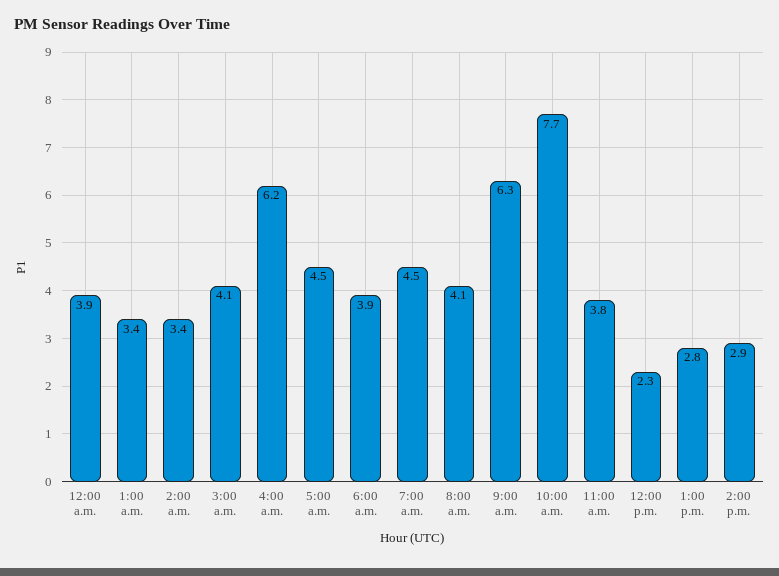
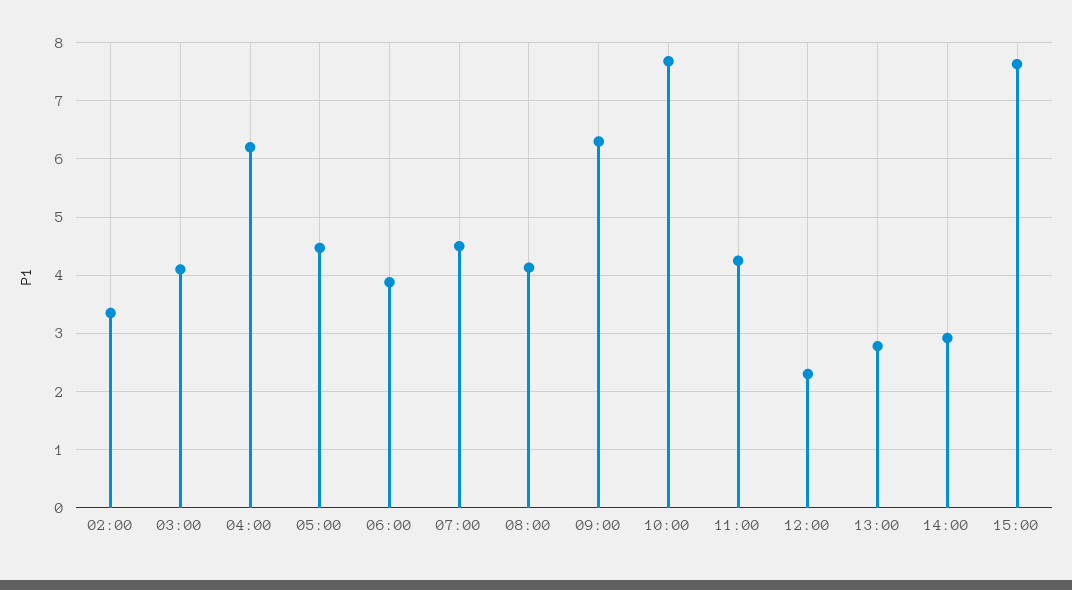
12:00 a.m.: 3.9 -> none
1:00 a.m.: 3.4 -> none
11:00 a.m.: 3.8 -> 4.2
15:00: none -> 7.6

